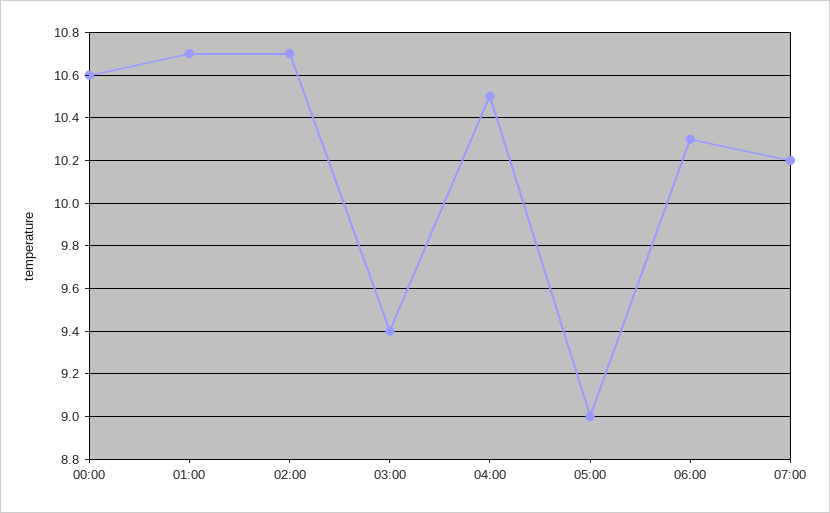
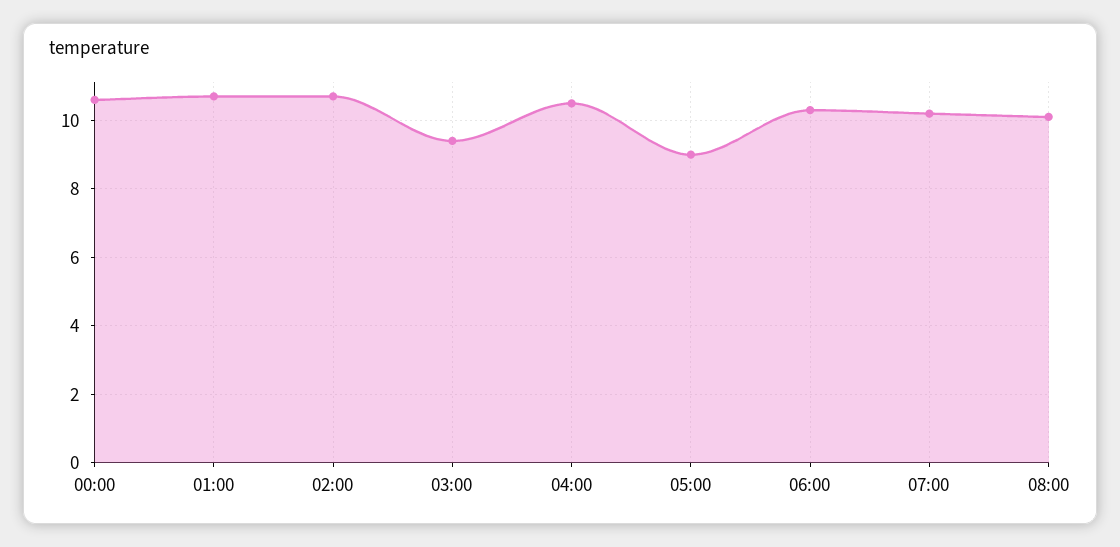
08:00: none -> 10

